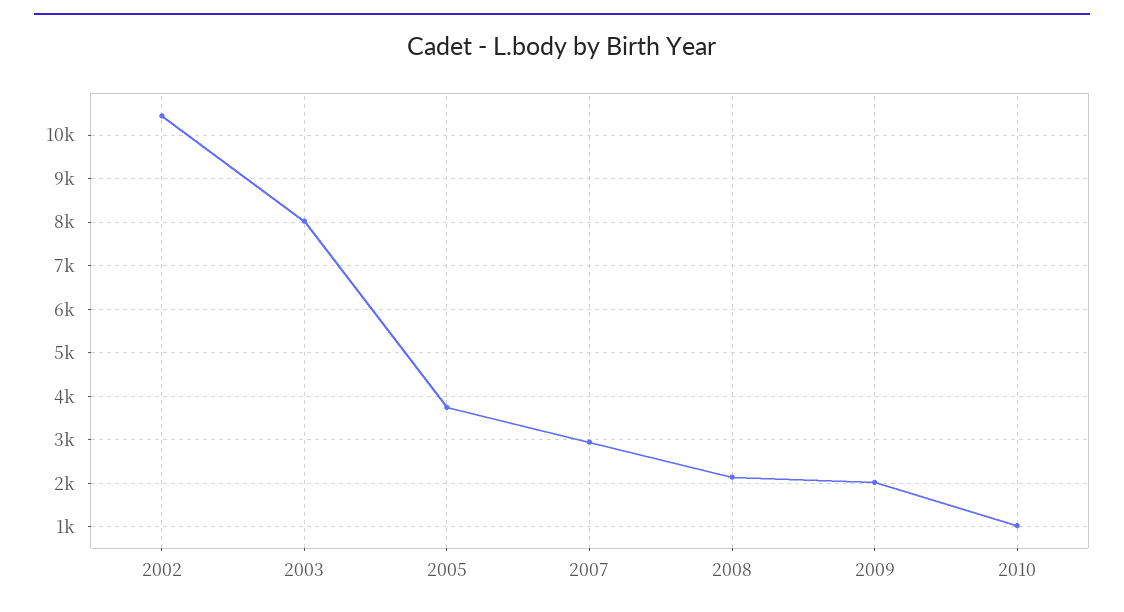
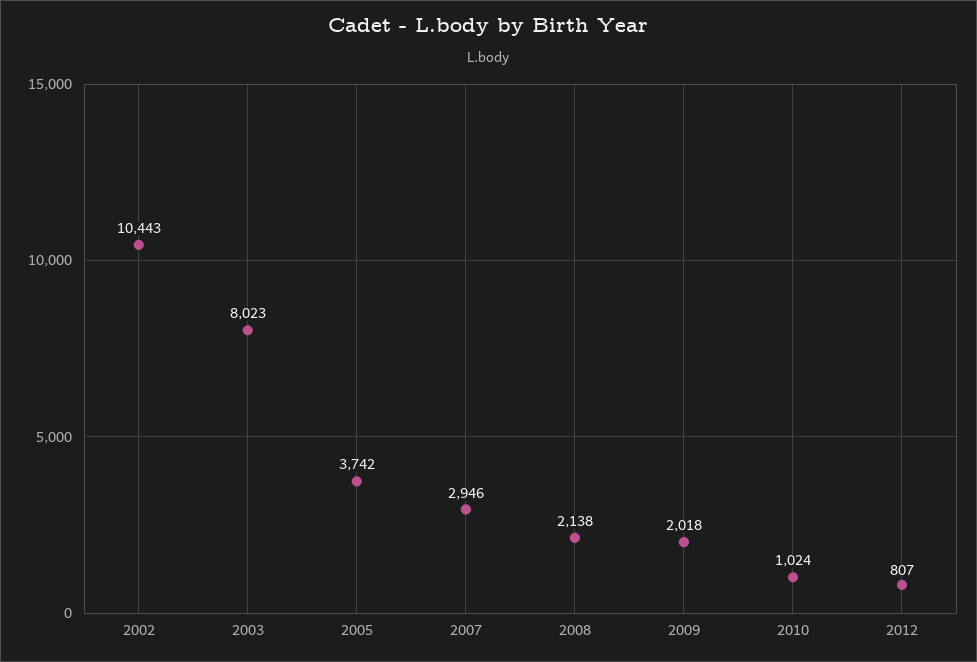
2012: none -> 807

